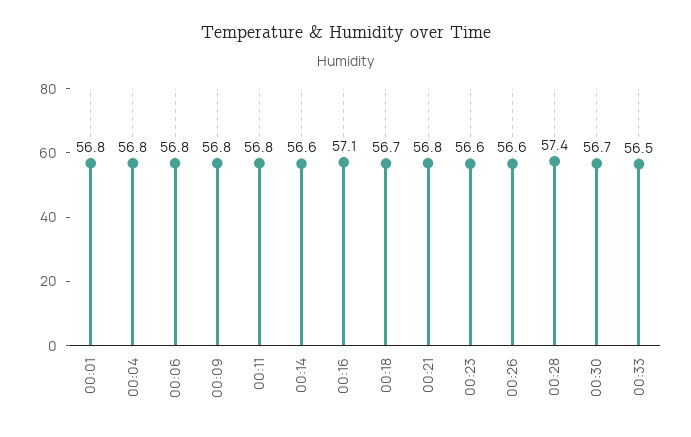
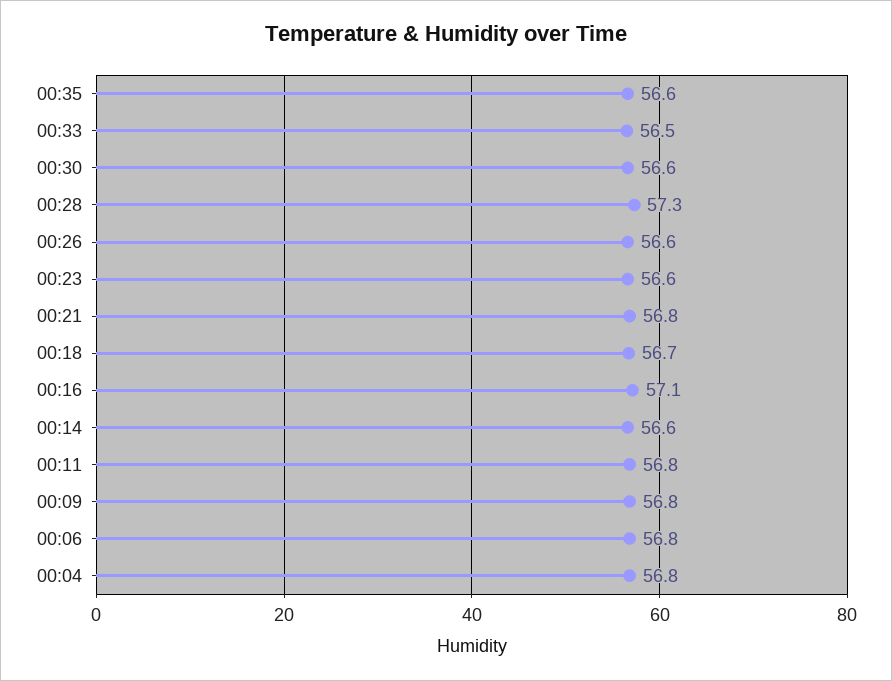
00:01: 56.8 -> none
00:28: 57.4 -> 57.3
00:30: 56.7 -> 56.6
00:35: none -> 56.6

